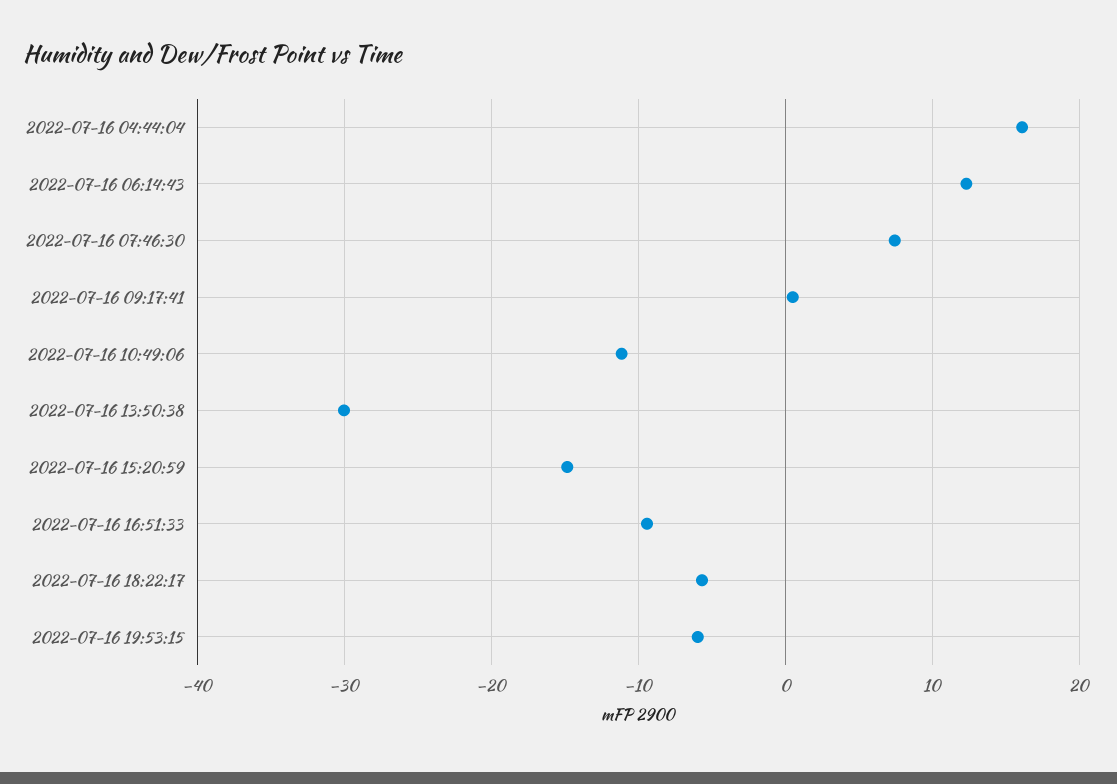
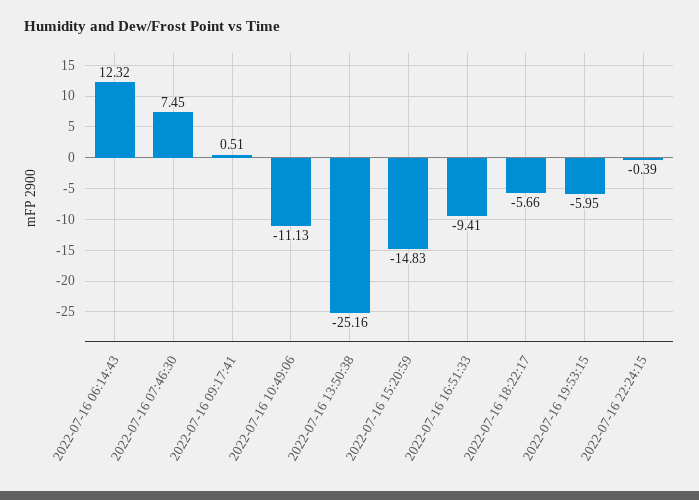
2022-07-16 04:44:04: 16 -> none
2022-07-16 13:50:38: -30 -> -25.16
2022-07-16 22:24:15: none -> -0.39

